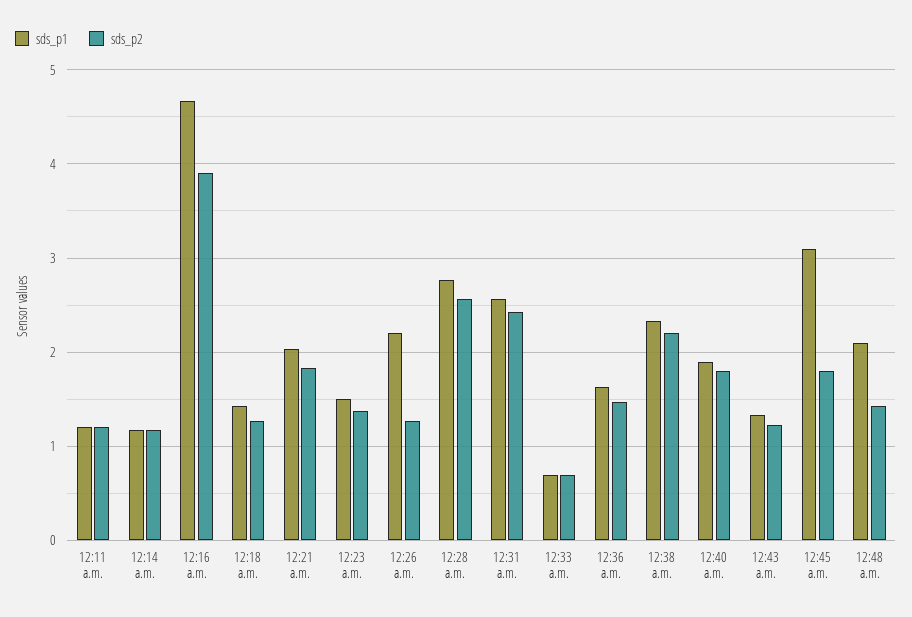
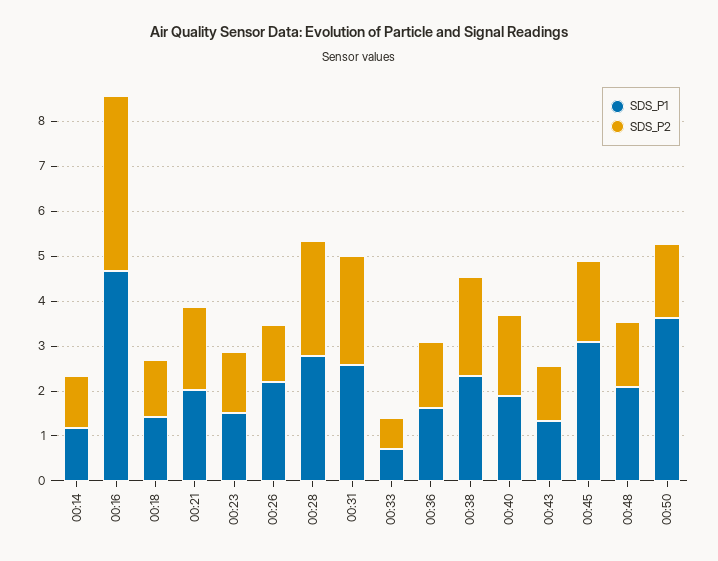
sds_p1, 12:11 a.m.: 1.2 -> none
sds_p2, 12:11 a.m.: 1.2 -> none
sds_p1, 00:50: none -> 3.6
sds_p2, 00:50: none -> 1.6

